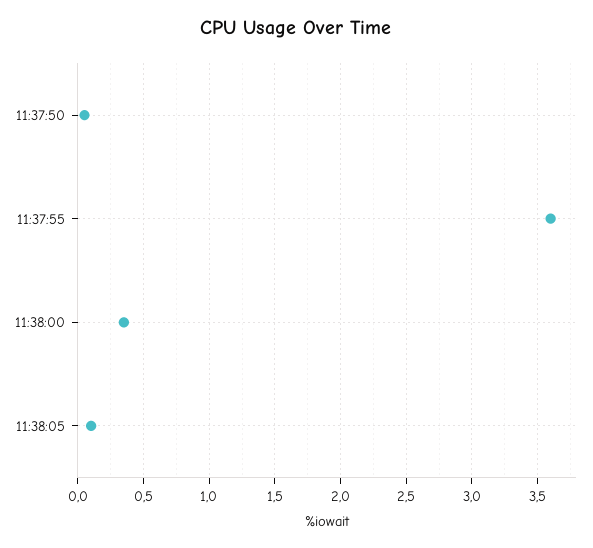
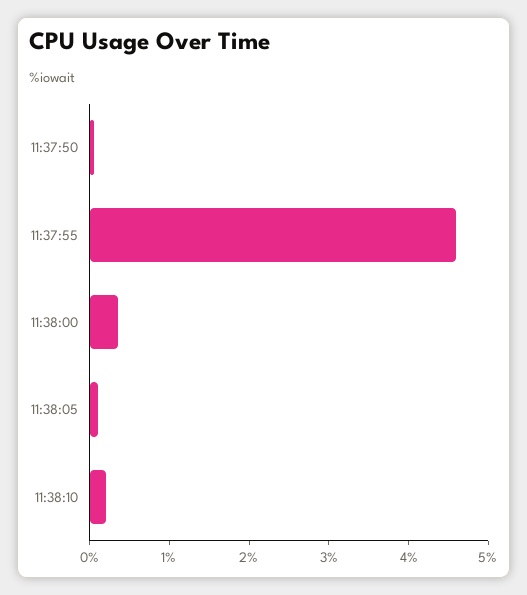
11:37:55: 3.6 -> 4.6
11:38:10: none -> 0.2

